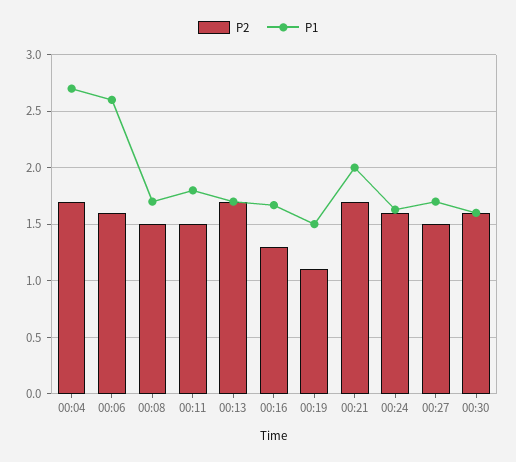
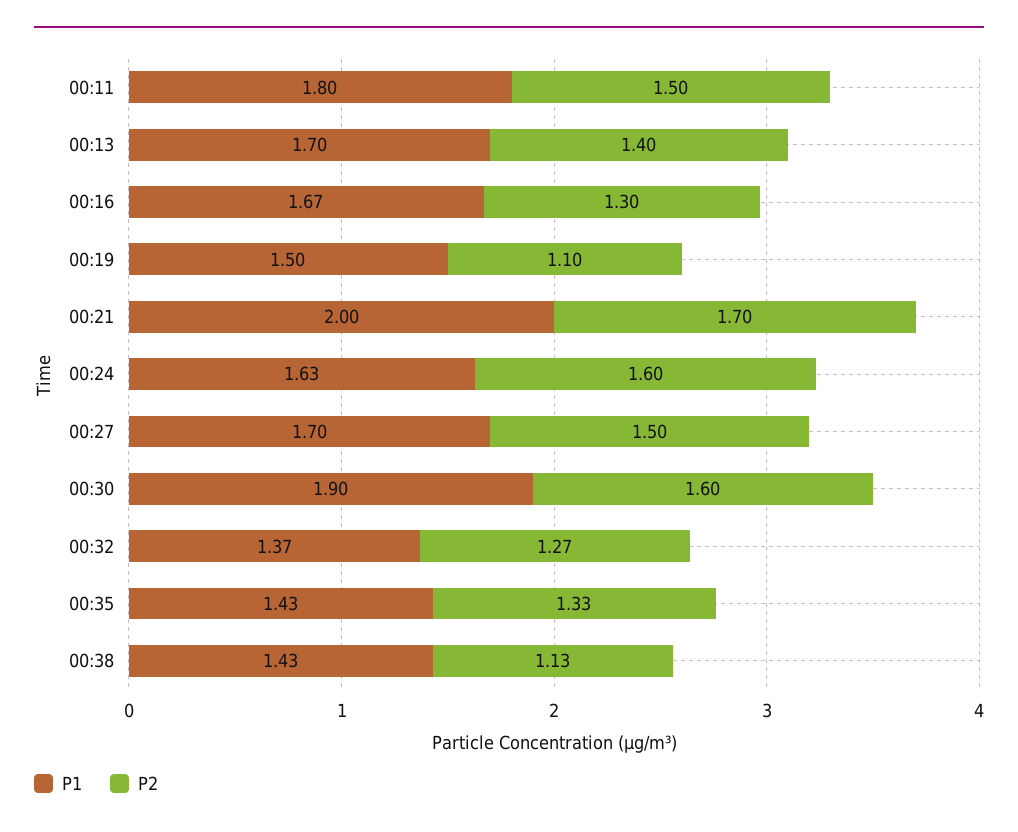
P2, 00:04: 1.7 -> none
P1, 00:04: 2.7 -> none
P2, 00:06: 1.6 -> none
P1, 00:06: 2.6 -> none
P2, 00:08: 1.5 -> none
P1, 00:08: 1.7 -> none
P2, 00:13: 1.7 -> 1.4
P1, 00:30: 1.6 -> 1.9
P1, 00:32: none -> 1.37
P2, 00:32: none -> 1.27
P1, 00:35: none -> 1.43
P2, 00:35: none -> 1.33
P1, 00:38: none -> 1.43
P2, 00:38: none -> 1.13

